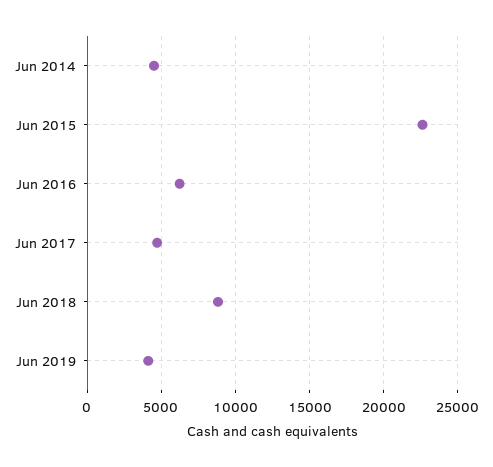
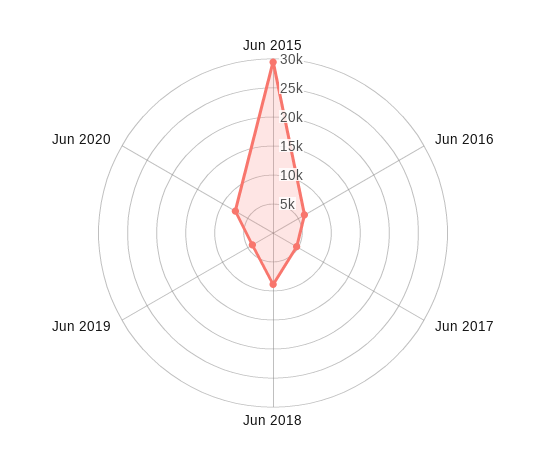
Jun 2014: 4500 -> none
Jun 2015: 22500 -> 30000
Jun 2020: none -> 7500

